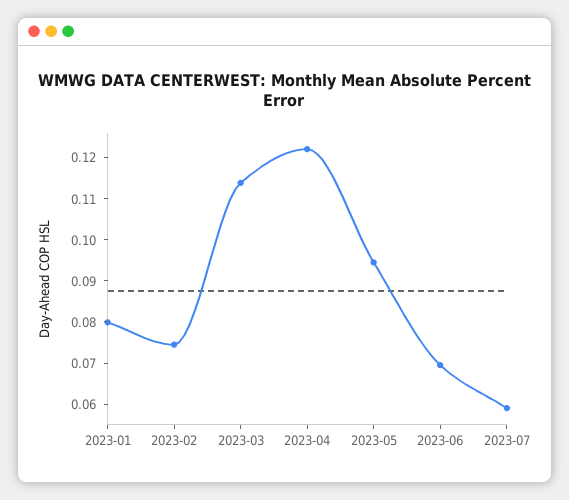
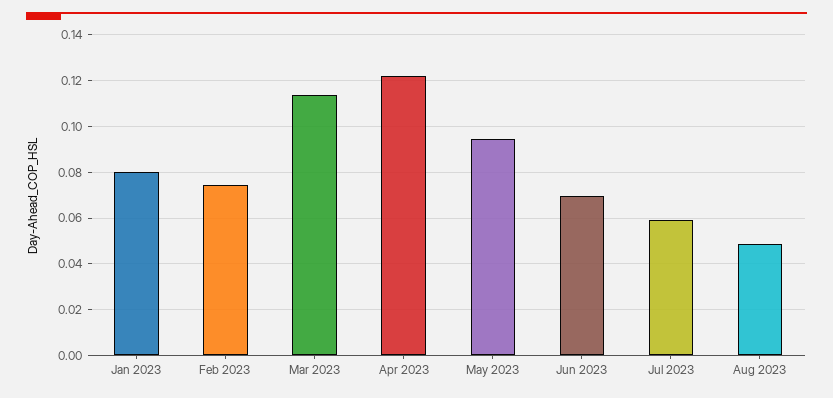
Aug 2023: none -> 0.05

